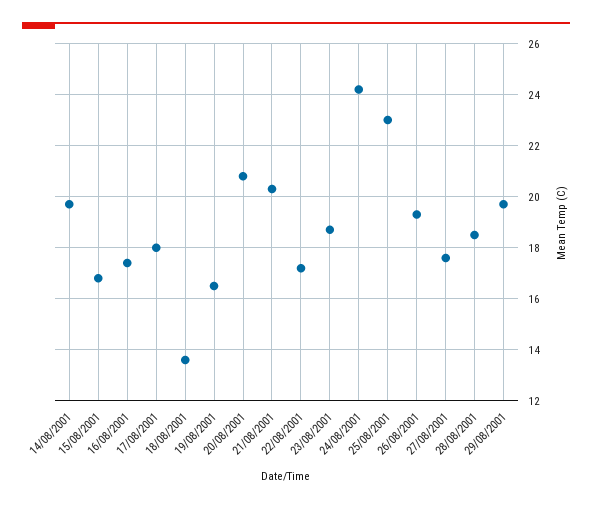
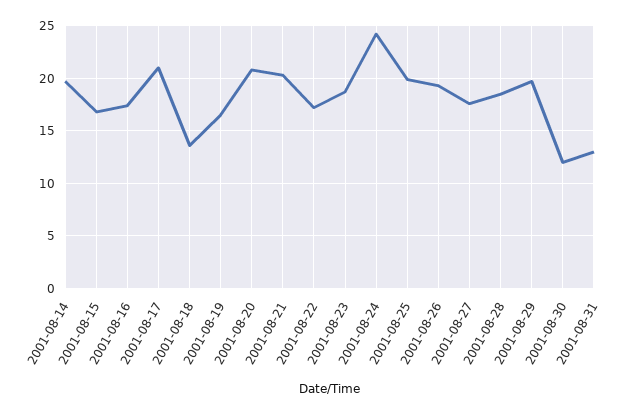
17/08/2001: 18 -> 21
25/08/2001: 23 -> 20
2001-08-30: none -> 12
2001-08-31: none -> 13

